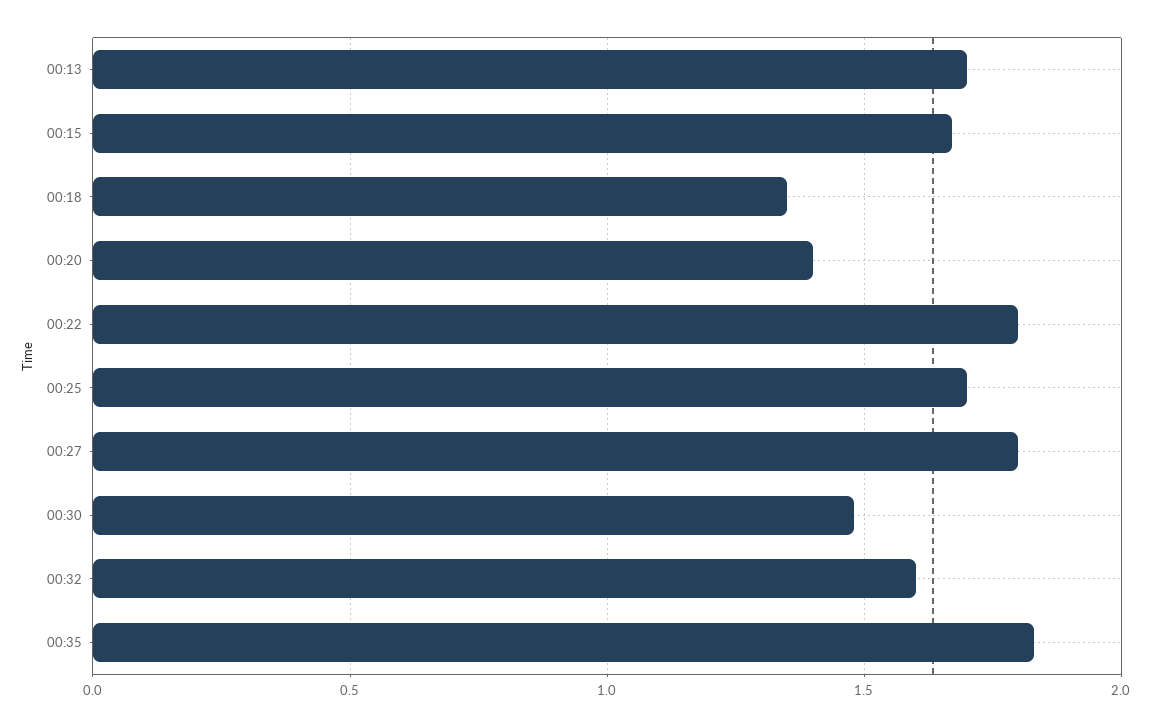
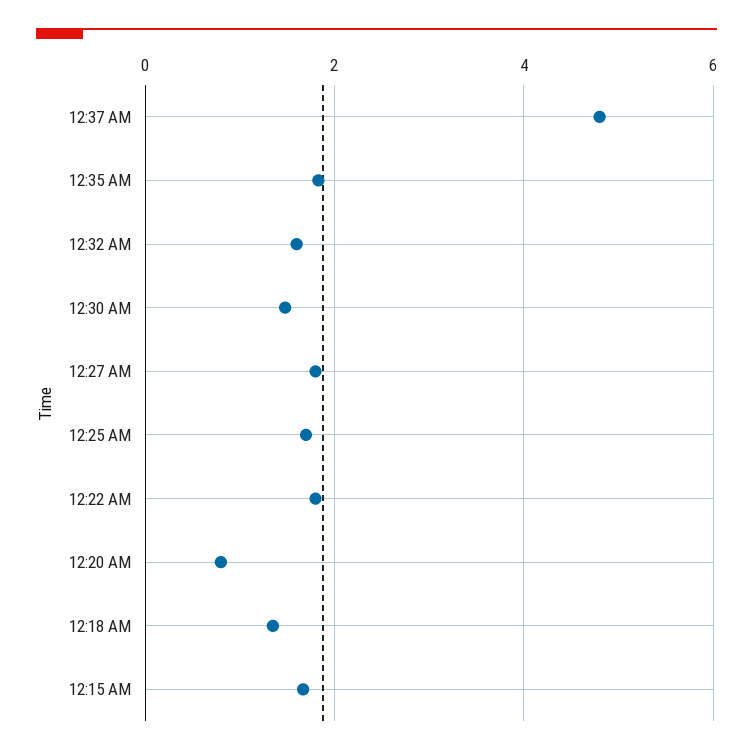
00:13: 1.7 -> none
00:20: 1.4 -> 0.8
12:37 AM: none -> 4.8

